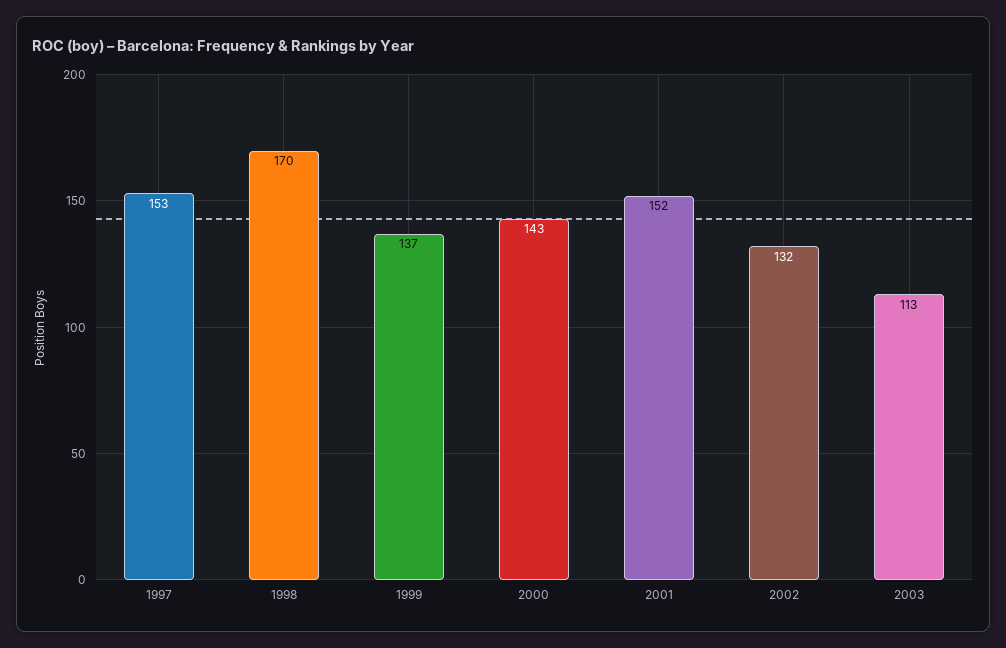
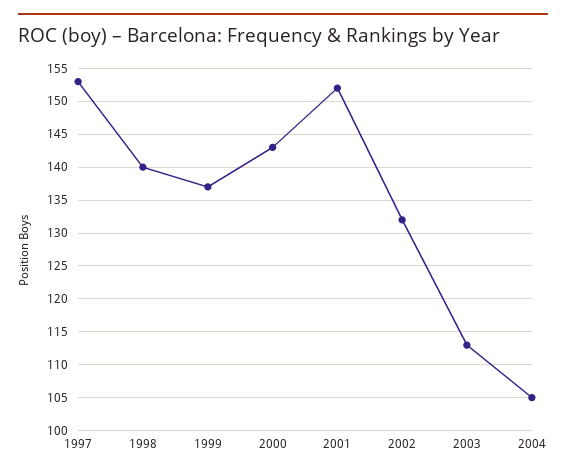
1998: 170 -> 140
2004: none -> 105

